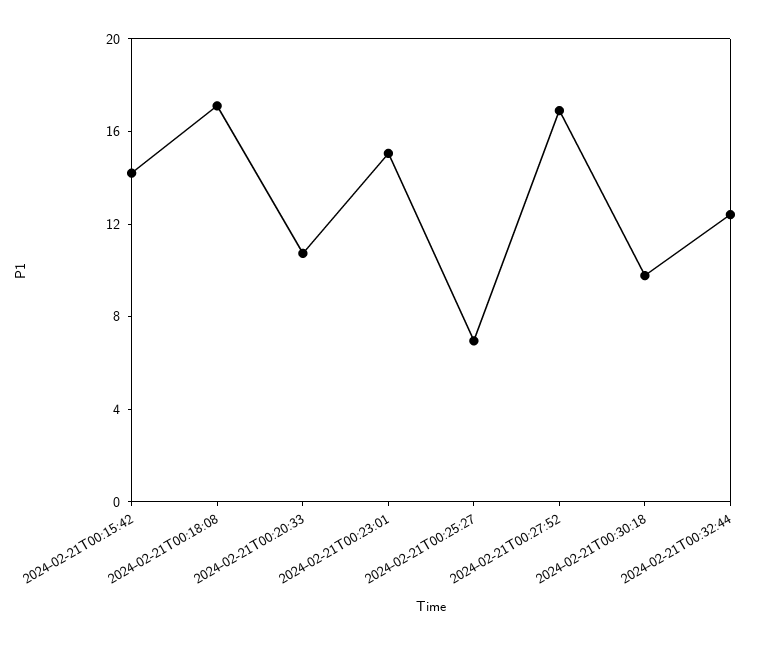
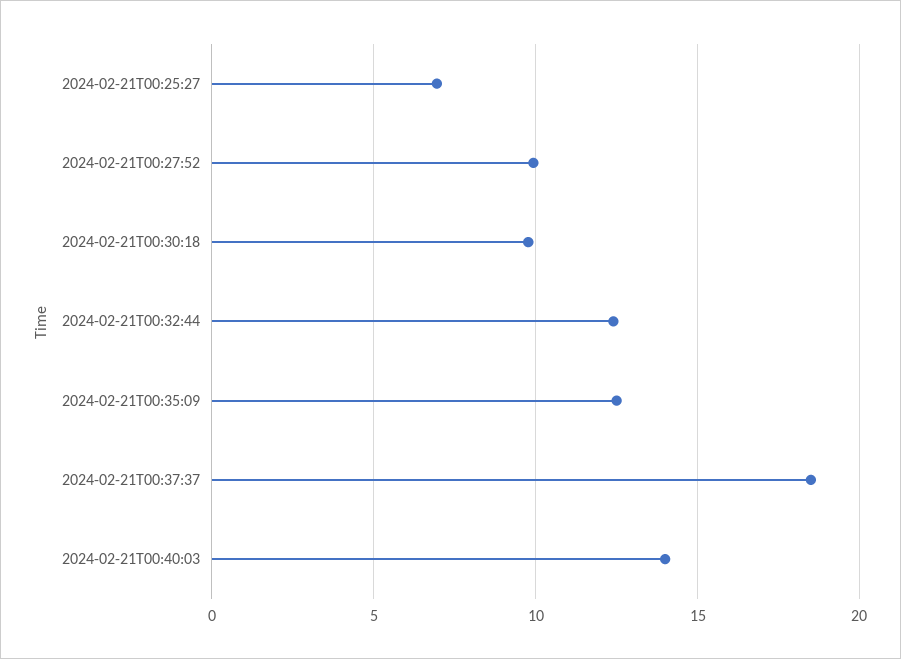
2024-02-21T00:15:42: 14 -> none
2024-02-21T00:18:08: 17 -> none
2024-02-21T00:20:33: 11 -> none
2024-02-21T00:23:01: 15 -> none
2024-02-21T00:27:52: 17 -> 10
2024-02-21T00:35:09: none -> 12.5
2024-02-21T00:37:37: none -> 18.5
2024-02-21T00:40:03: none -> 14

